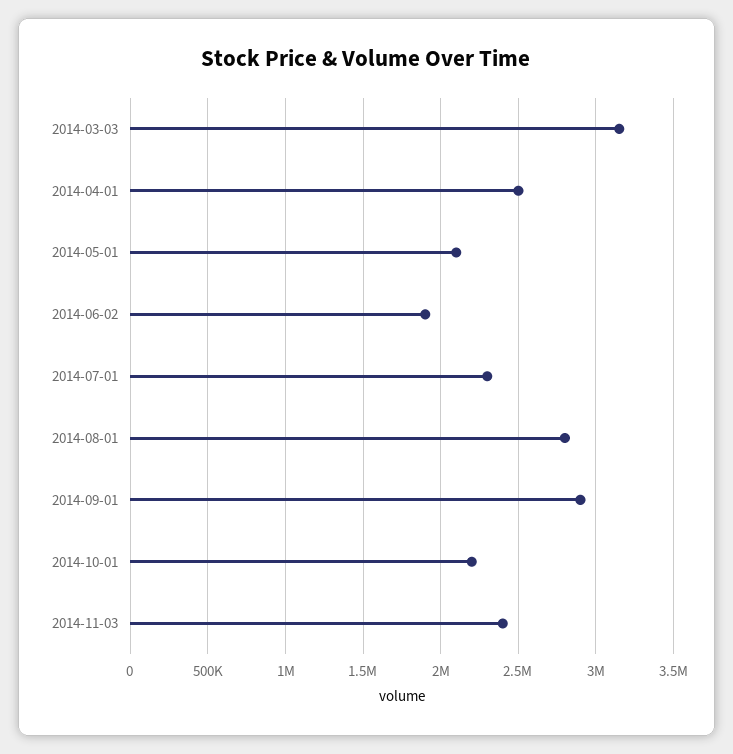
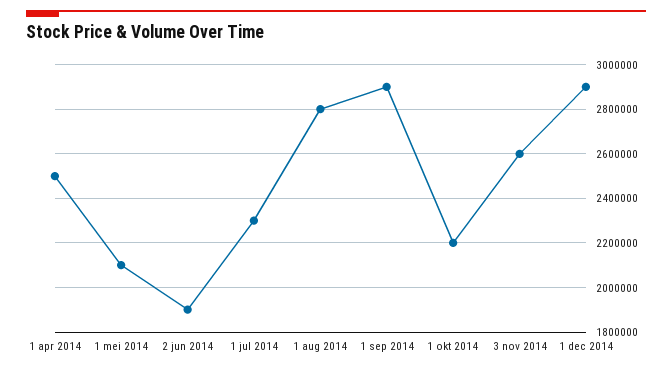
2014-03-03: 3150000 -> none
2014-11-03: 2400000 -> 2600000
1 dec 2014: none -> 2900000

